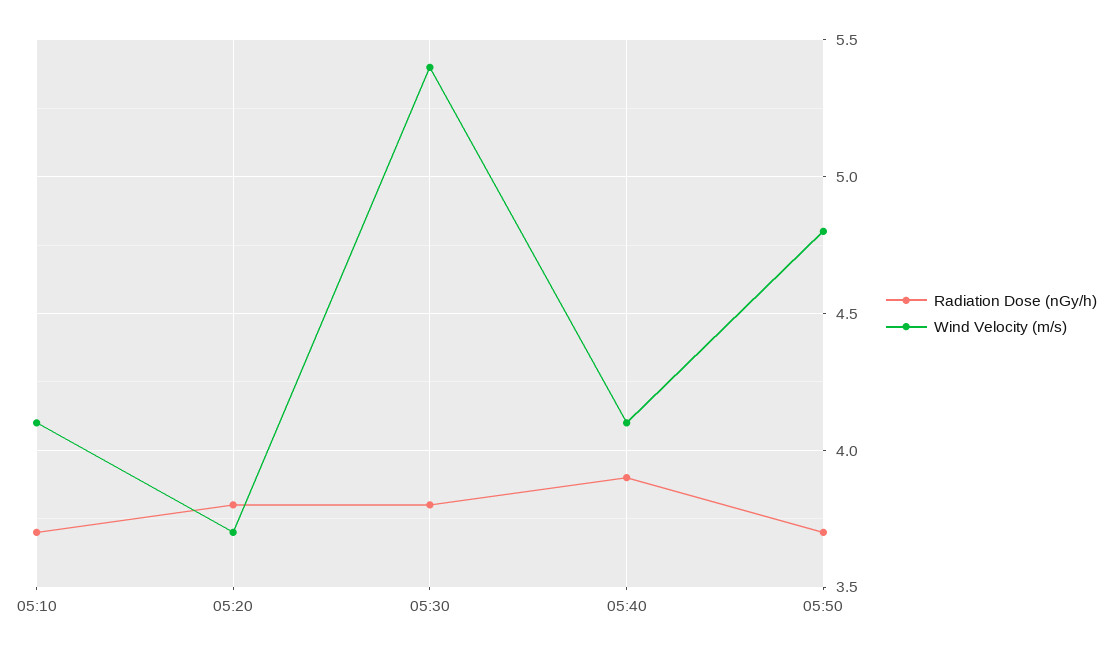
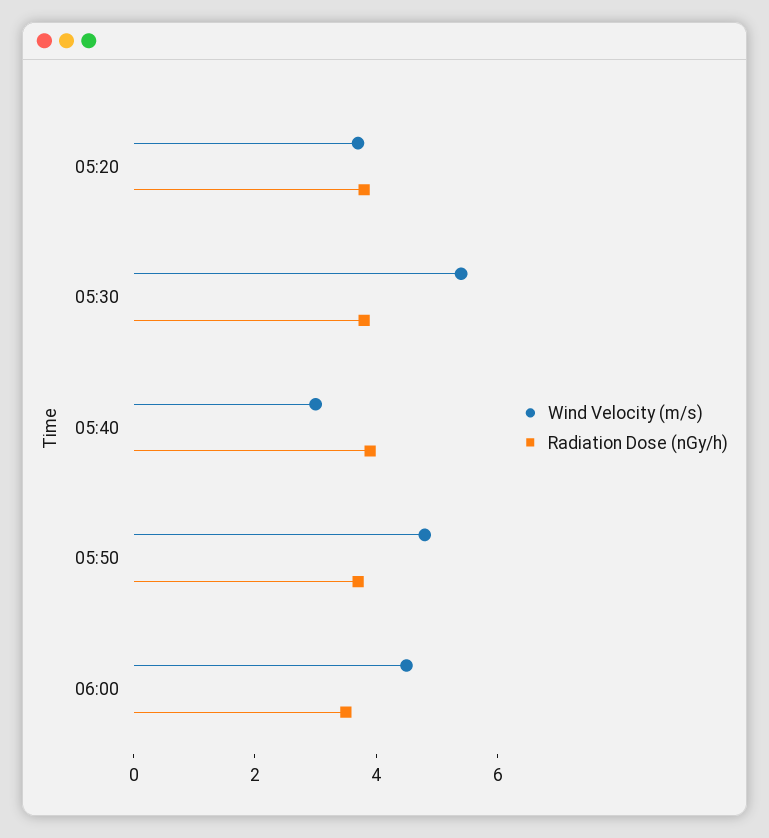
Radiation Dose (nGy/h), 05:10: 3.7 -> none
Wind Velocity (m/s), 05:10: 4.1 -> none
Wind Velocity (m/s), 05:40: 4.1 -> 3
Wind Velocity (m/s), 06:00: none -> 4.5
Radiation Dose (nGy/h), 06:00: none -> 3.5

